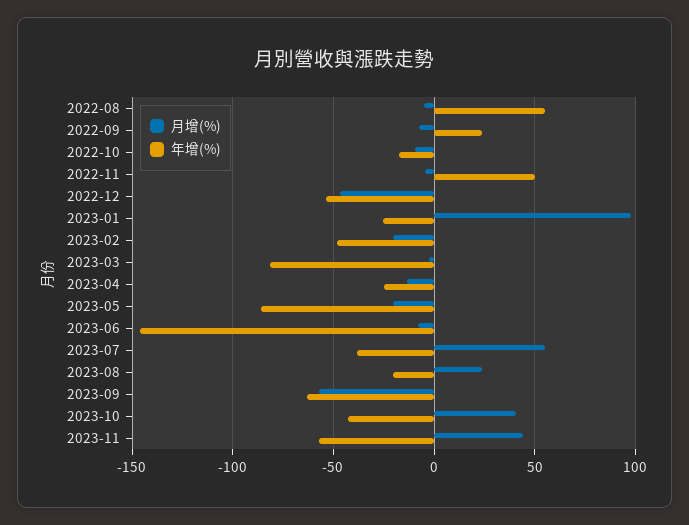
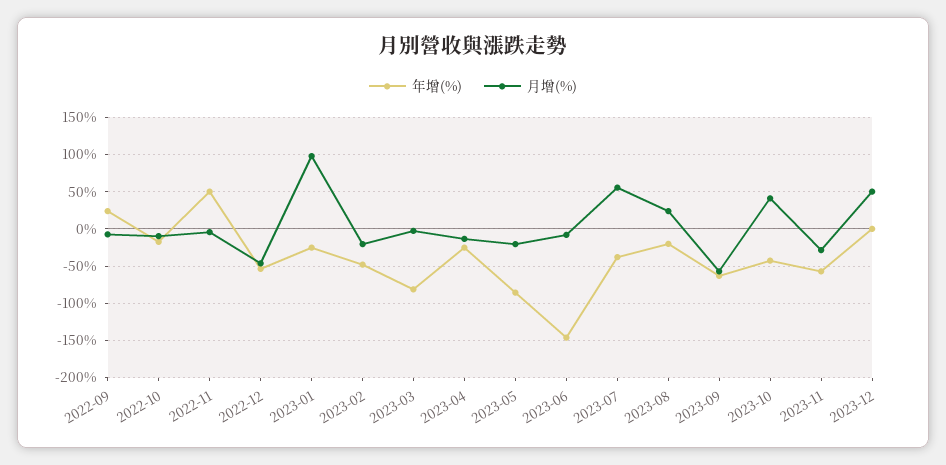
月增(%), 2022-08: -5 -> none
年增(%), 2022-08: 55 -> none
月增(%), 2023-11: 45 -> -30
年增(%), 2023-12: none -> 0
月增(%), 2023-12: none -> 50

